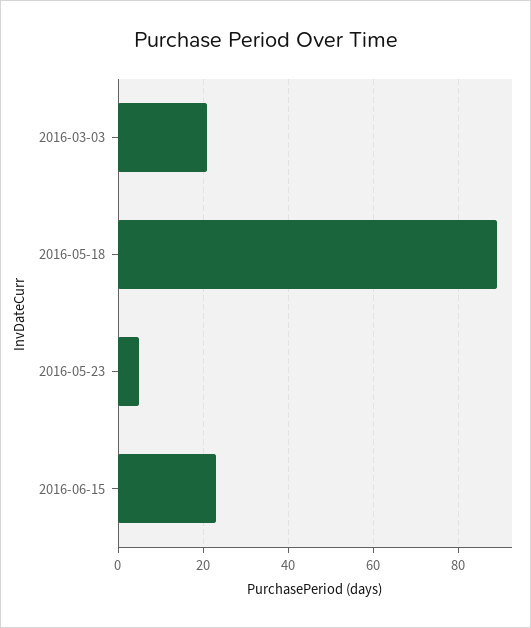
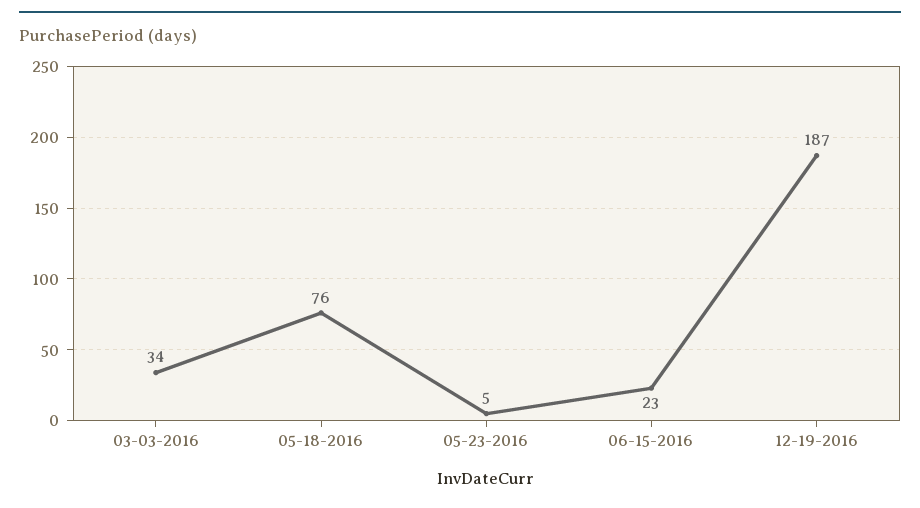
2016-03-03: 20 -> 34
2016-05-18: 90 -> 76
12-19-2016: none -> 187

